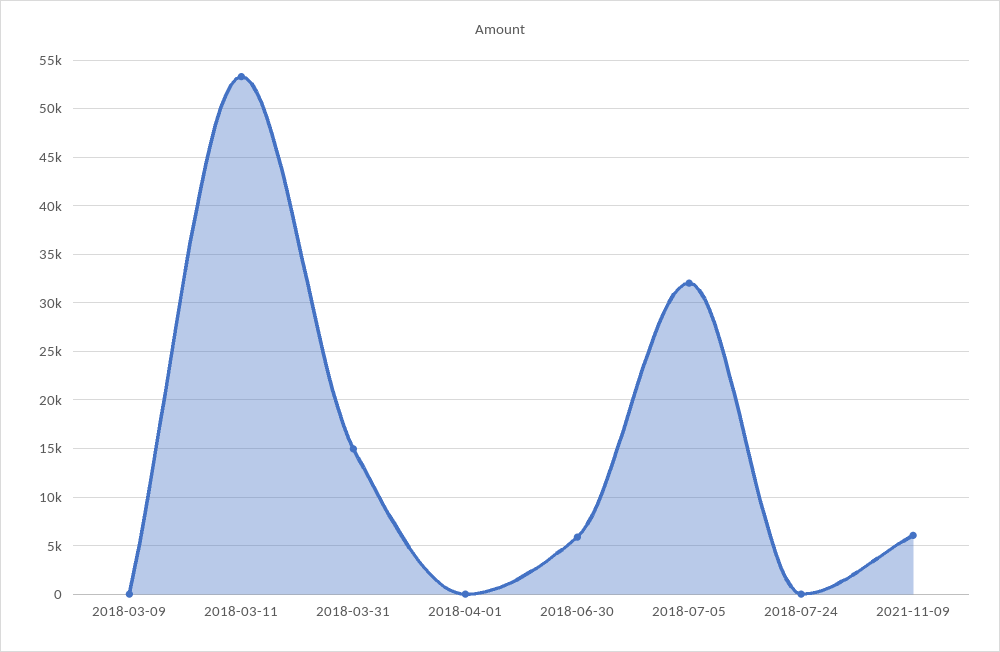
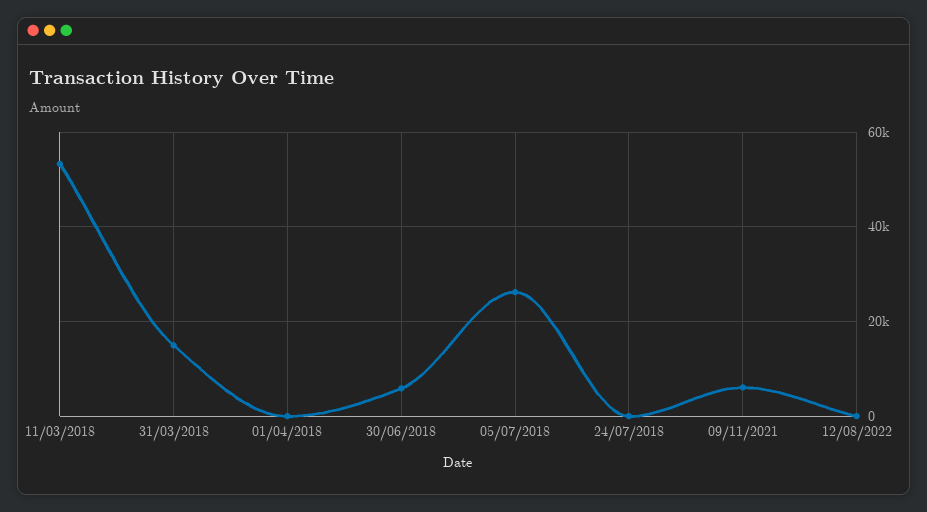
2018-03-09: 0 -> none
2018-07-05: 32000 -> 26000
12/08/2022: none -> 0

